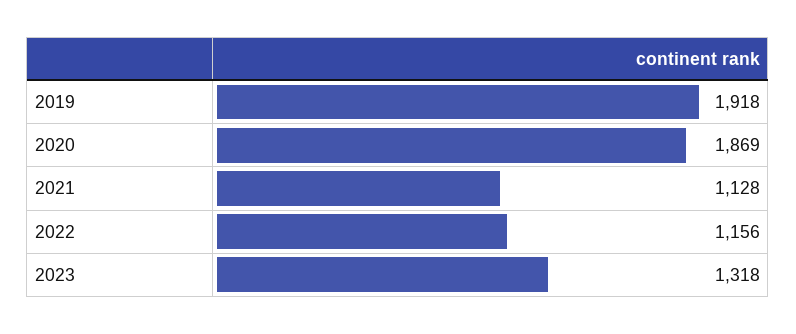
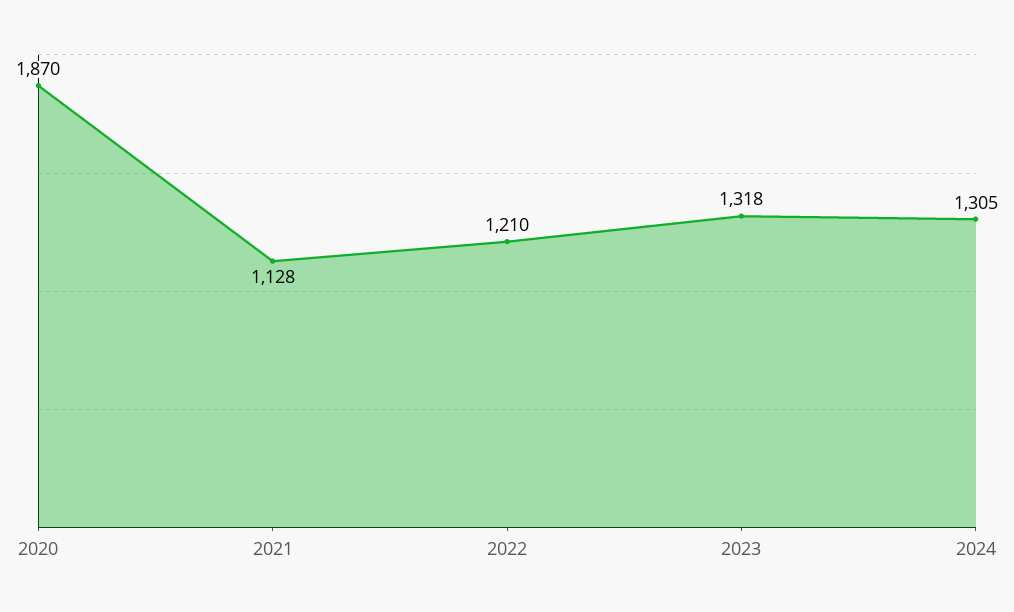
2019: 1918 -> none
2020: 1869 -> 1870
2022: 1156 -> 1210
2024: none -> 1305

